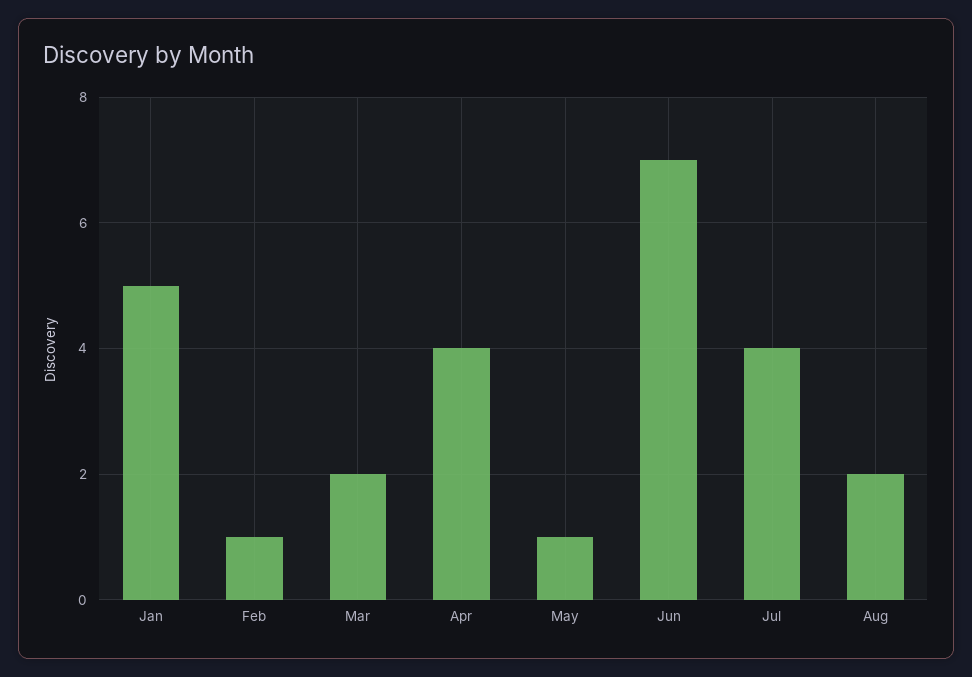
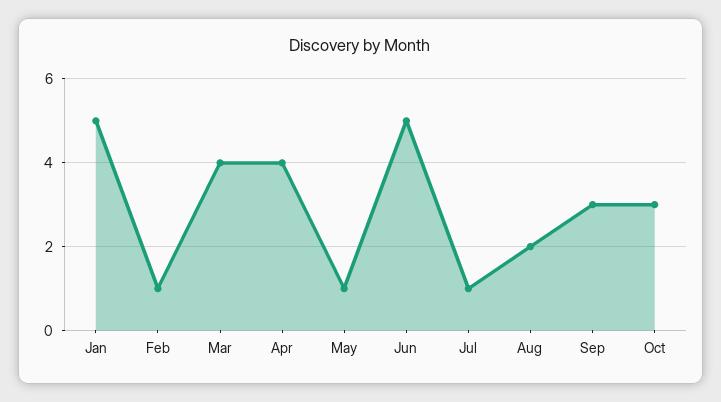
Mar: 2 -> 4
Jun: 7 -> 5
Jul: 4 -> 1
Sep: none -> 3
Oct: none -> 3

